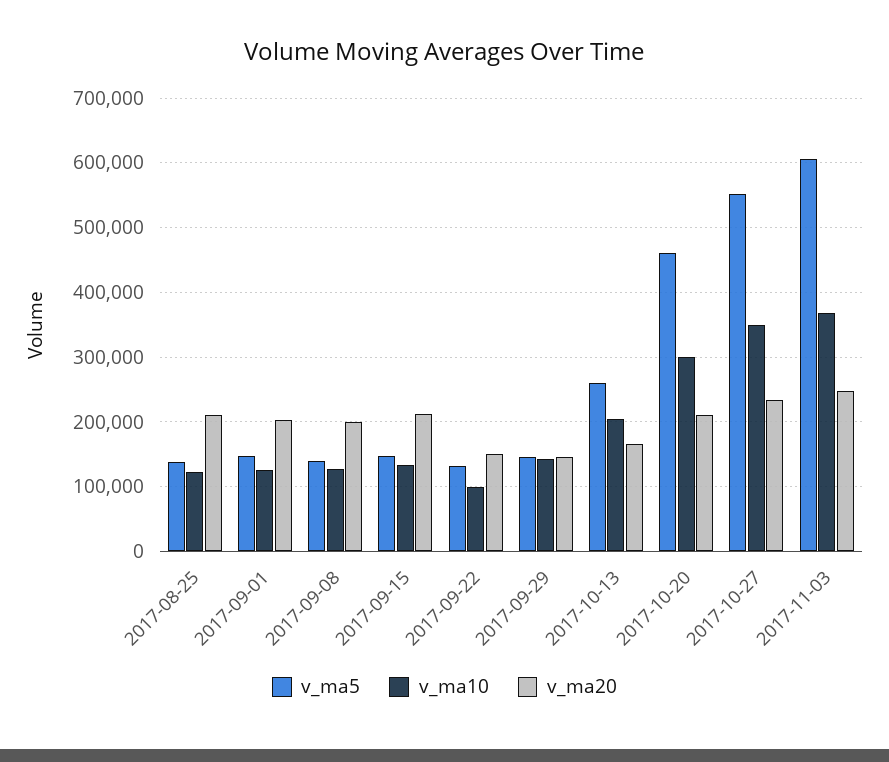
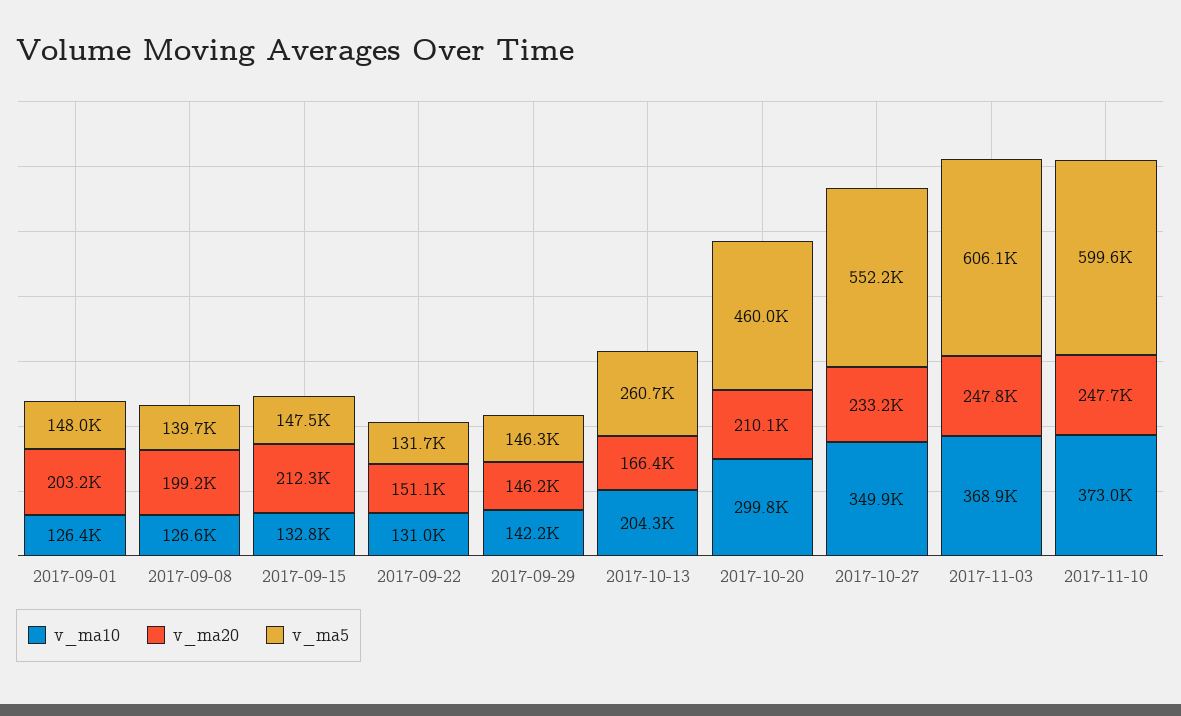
v_ma5, 2017-08-25: 140000 -> none
v_ma10, 2017-08-25: 120000 -> none
v_ma20, 2017-08-25: 210000 -> none
v_ma10, 2017-09-22: 100000 -> 131000
v_ma10, 2017-11-10: none -> 373000
v_ma20, 2017-11-10: none -> 247700
v_ma5, 2017-11-10: none -> 599600

